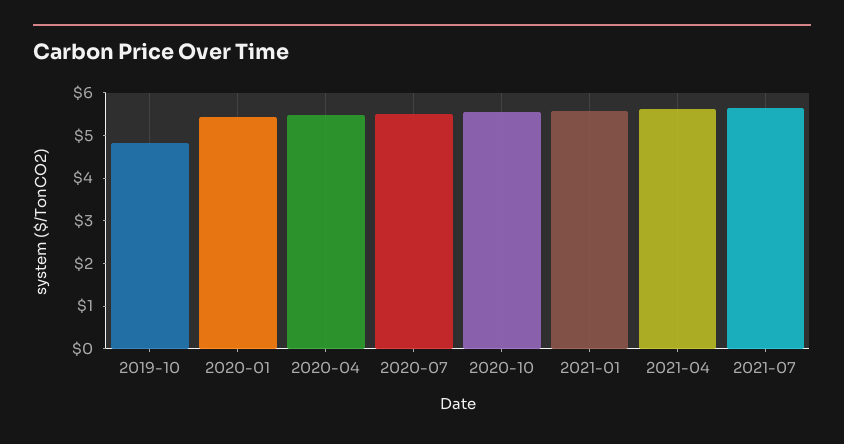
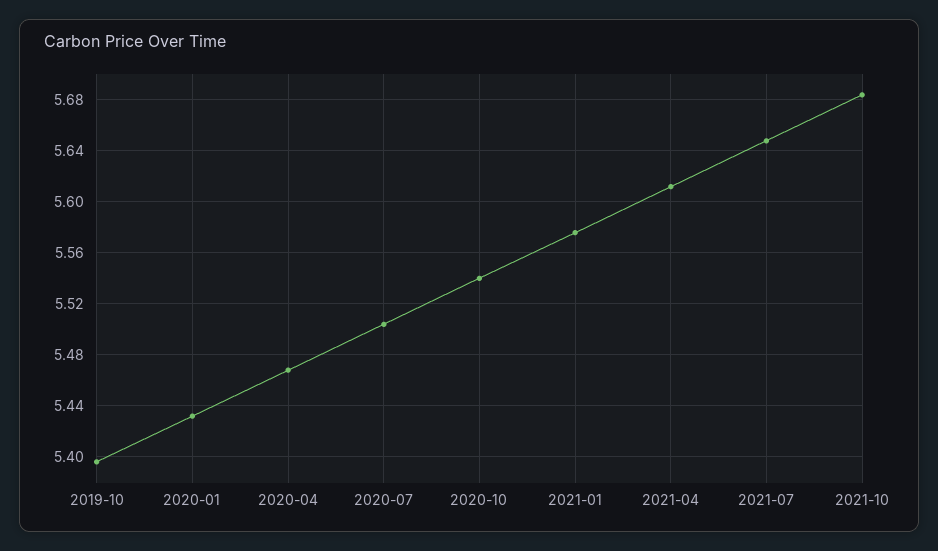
2019-10: 4.8 -> 5.395
2021-10: none -> 5.685

